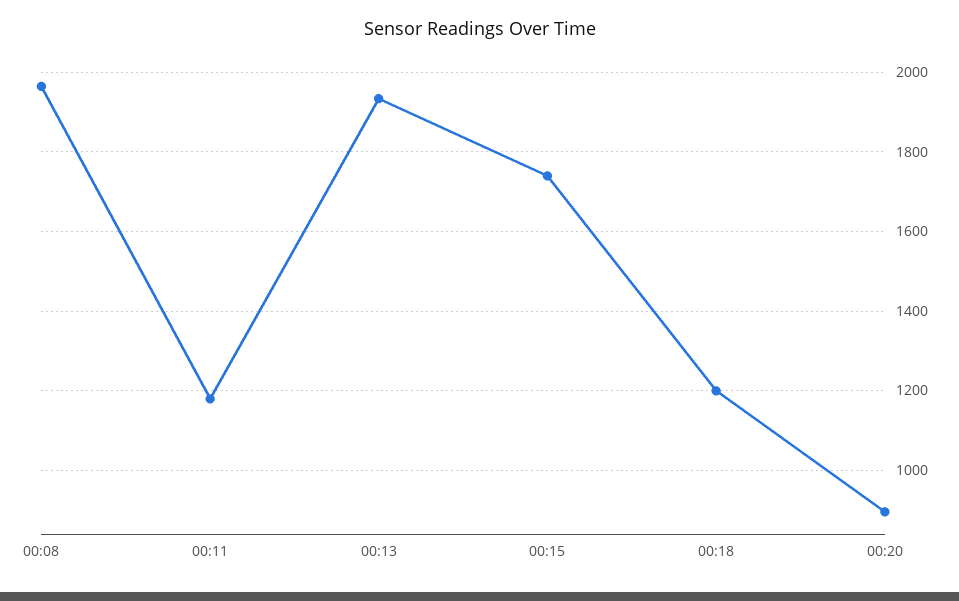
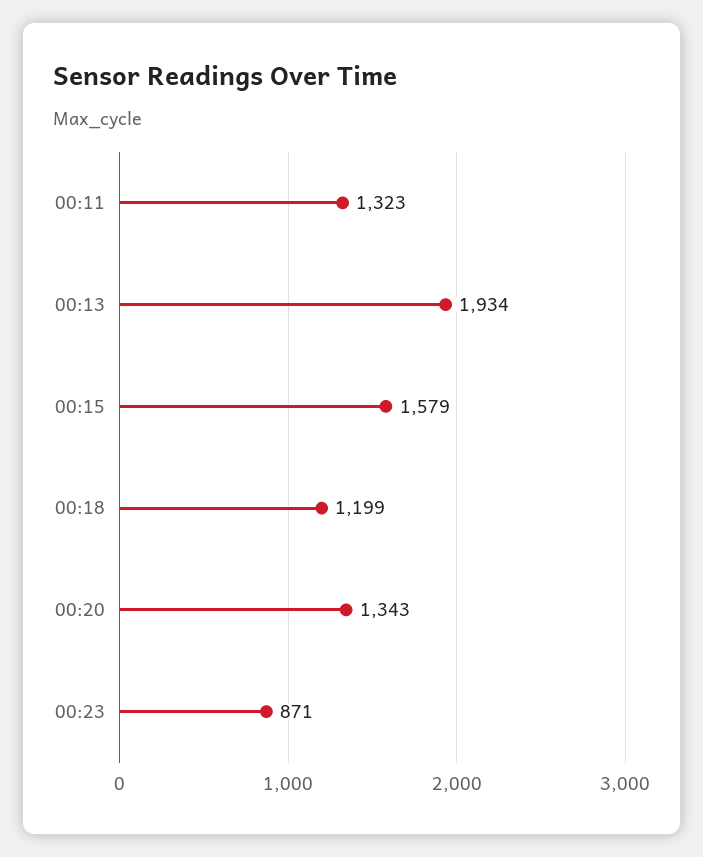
00:08: 1960 -> none
00:11: 1180 -> 1323
00:15: 1740 -> 1579
00:20: 900 -> 1343
00:23: none -> 871

